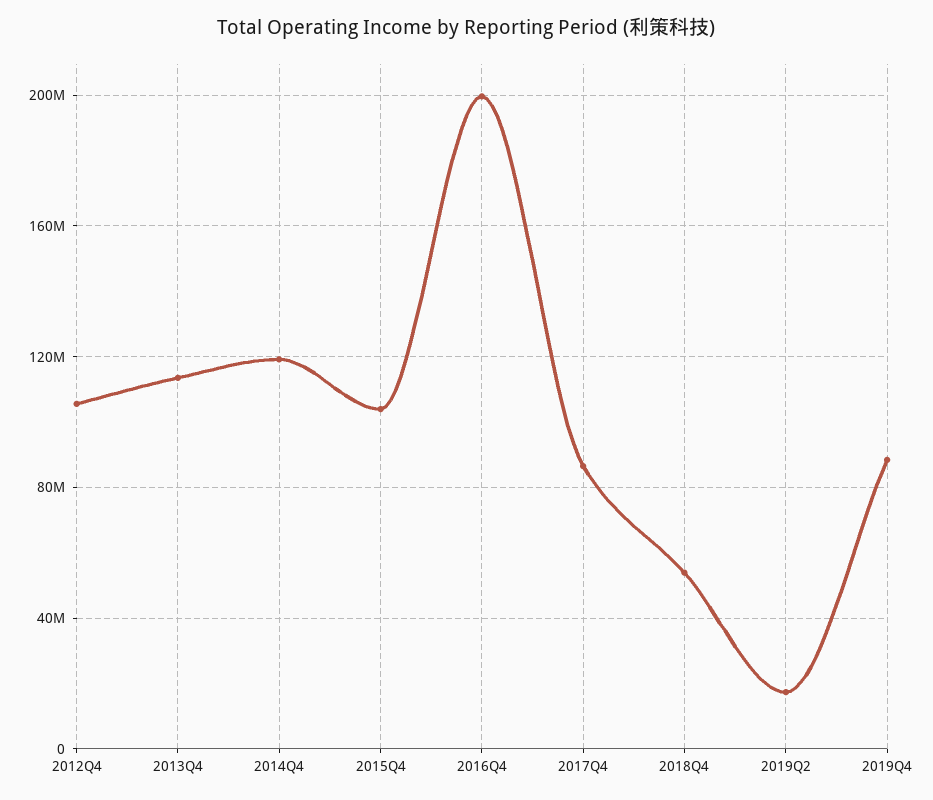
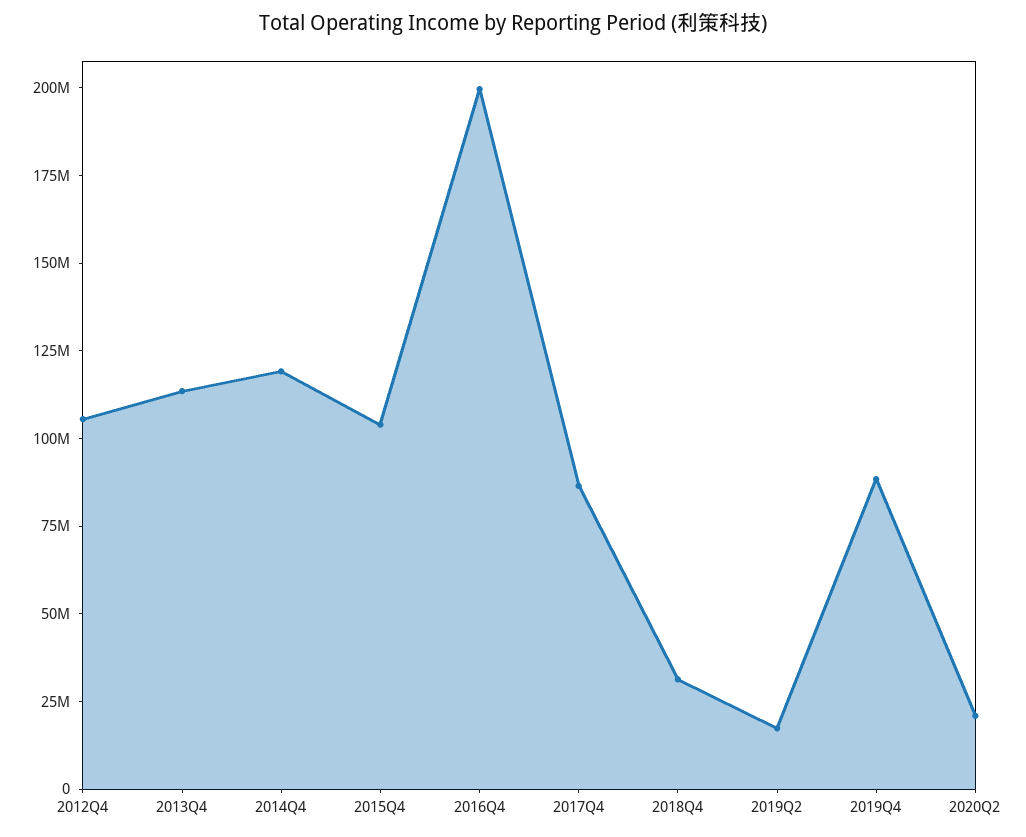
2018Q4: 55000000 -> 30000000
2020Q2: none -> 20000000

